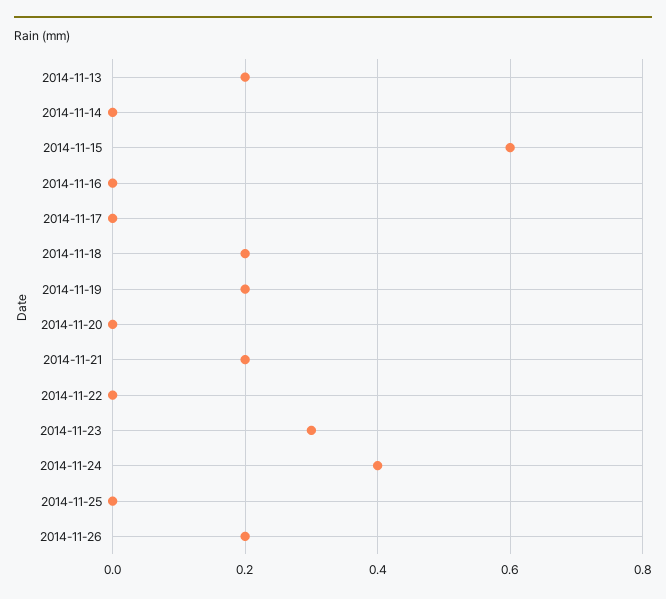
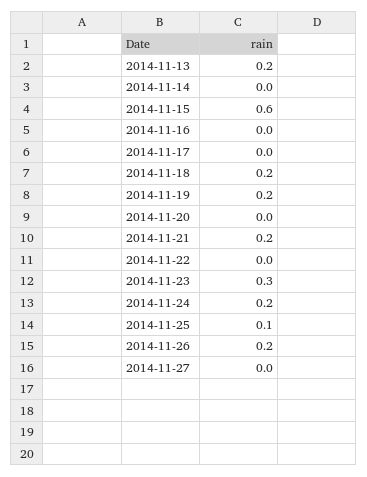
2014-11-24: 0.4 -> 0.2
2014-11-25: 0 -> 0.1
2014-11-27: none -> 0

